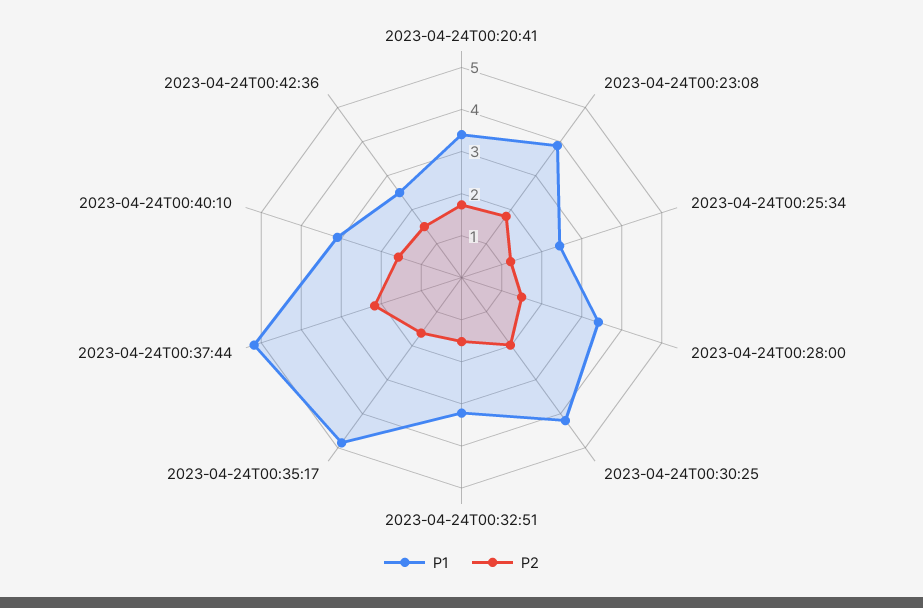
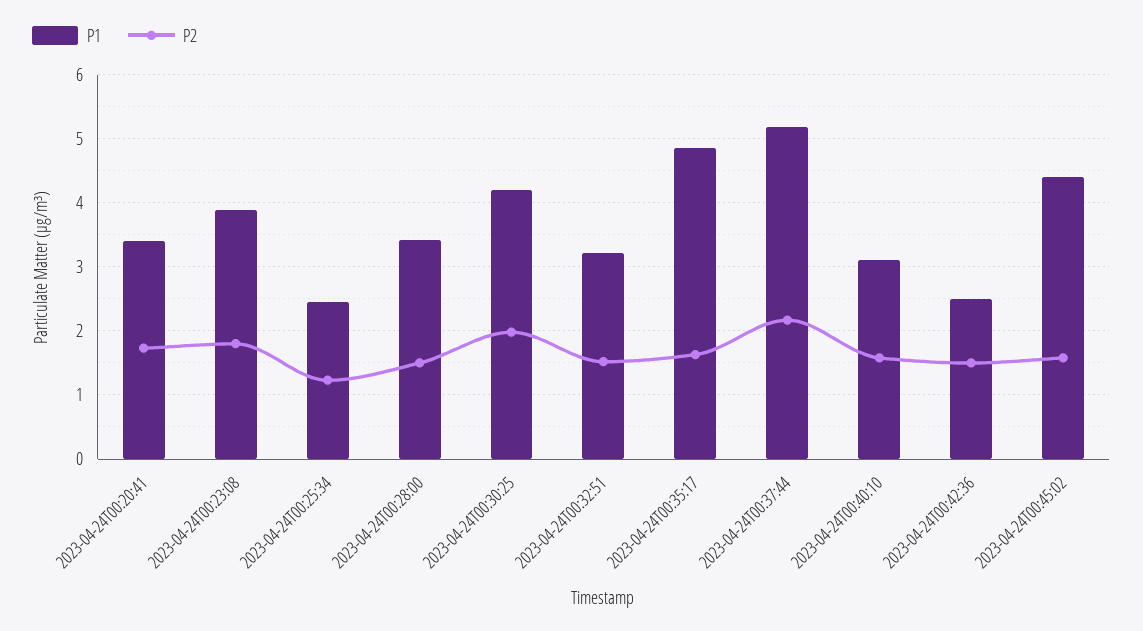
P1, 2023-04-24T00:45:02: none -> 4.4
P2, 2023-04-24T00:45:02: none -> 1.6

